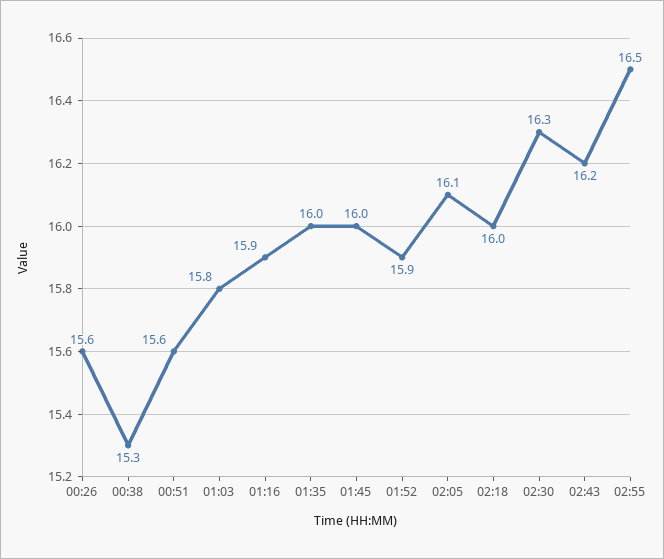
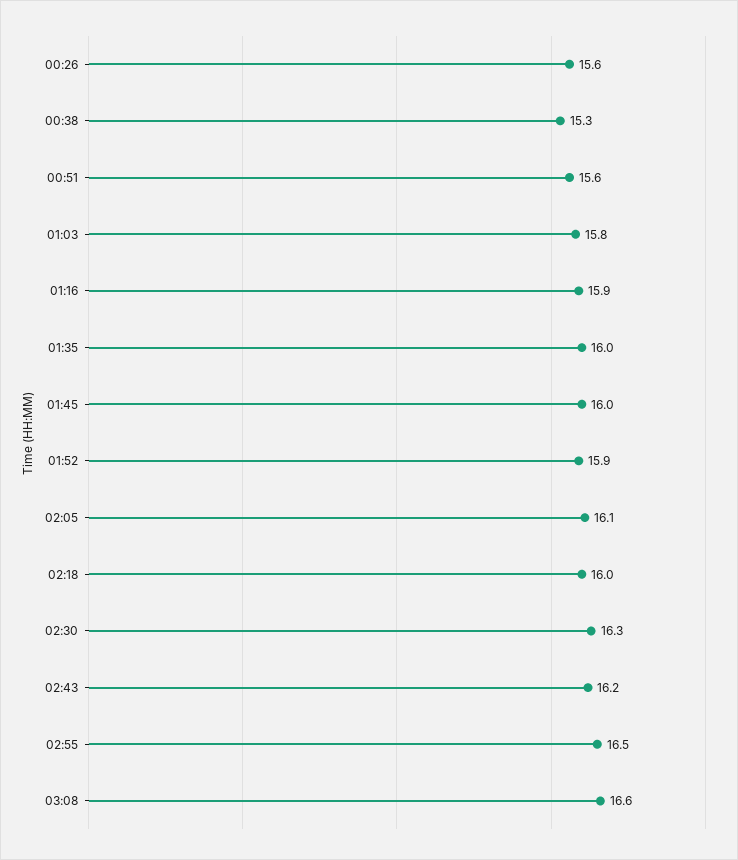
03:08: none -> 16.6

